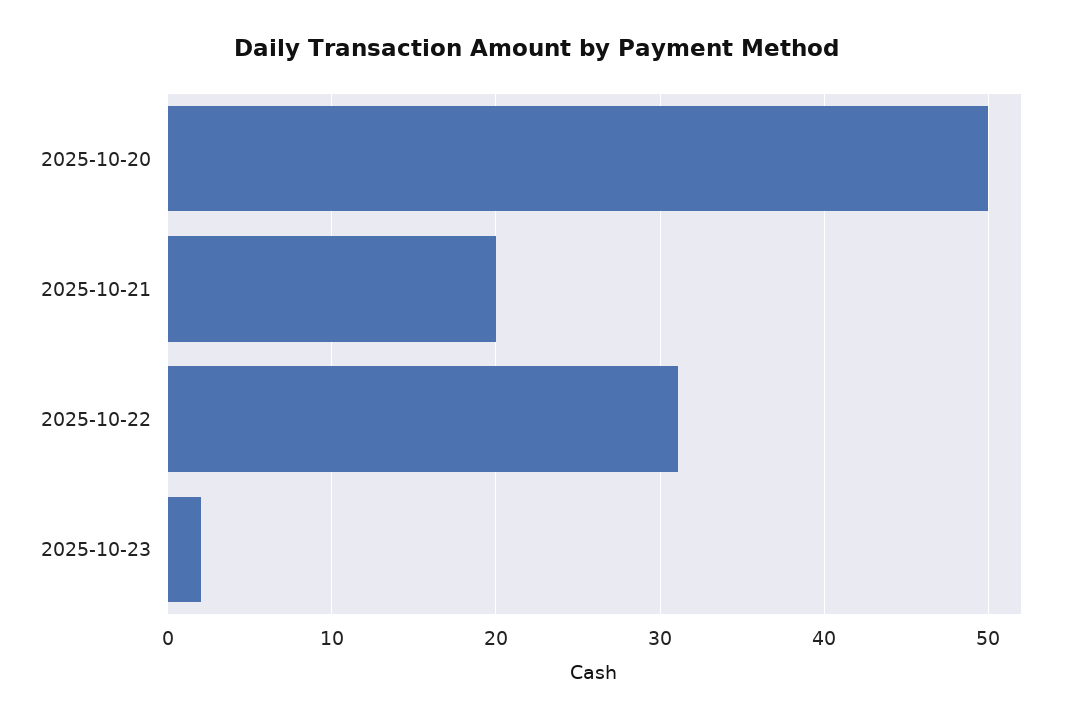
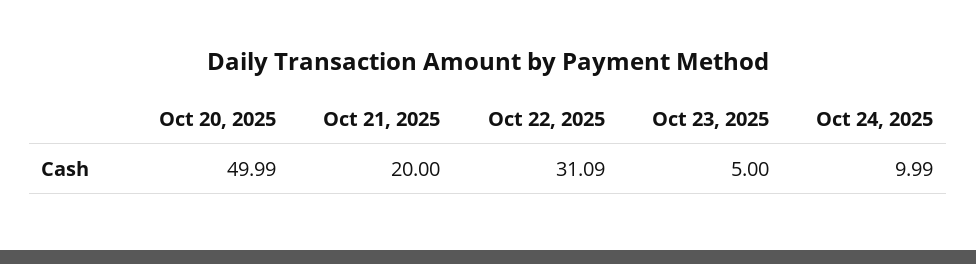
2025-10-23: 2 -> 5
Oct 24, 2025: none -> 9.99

